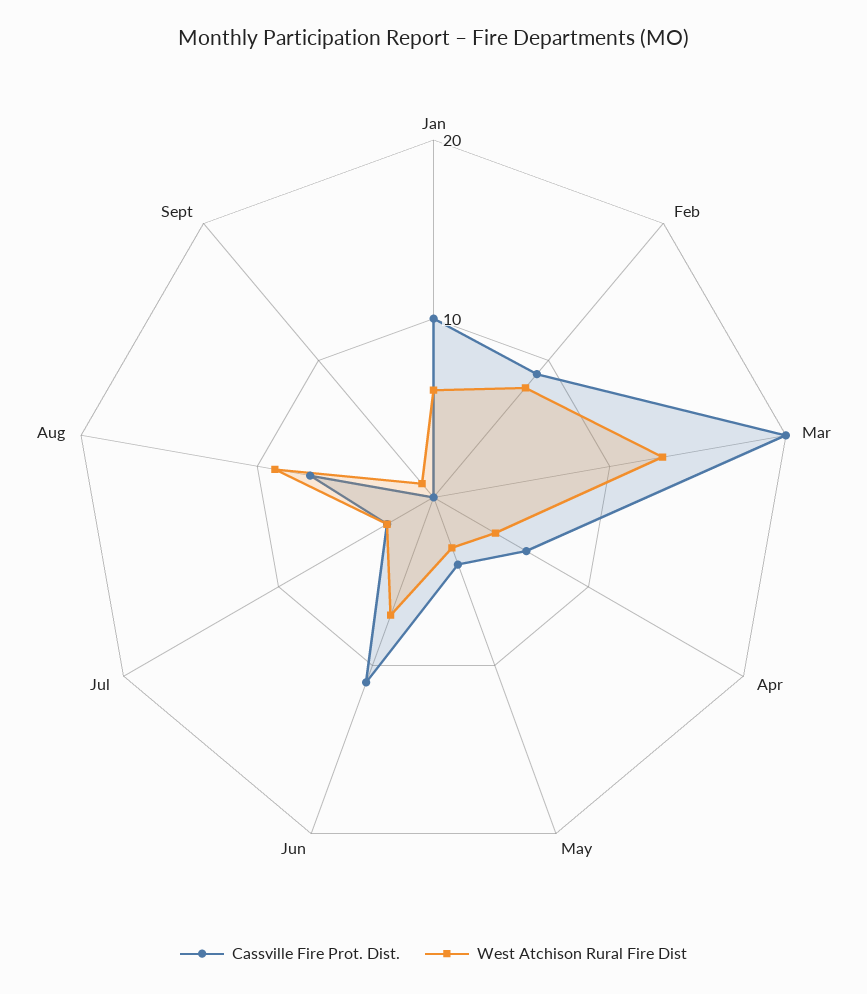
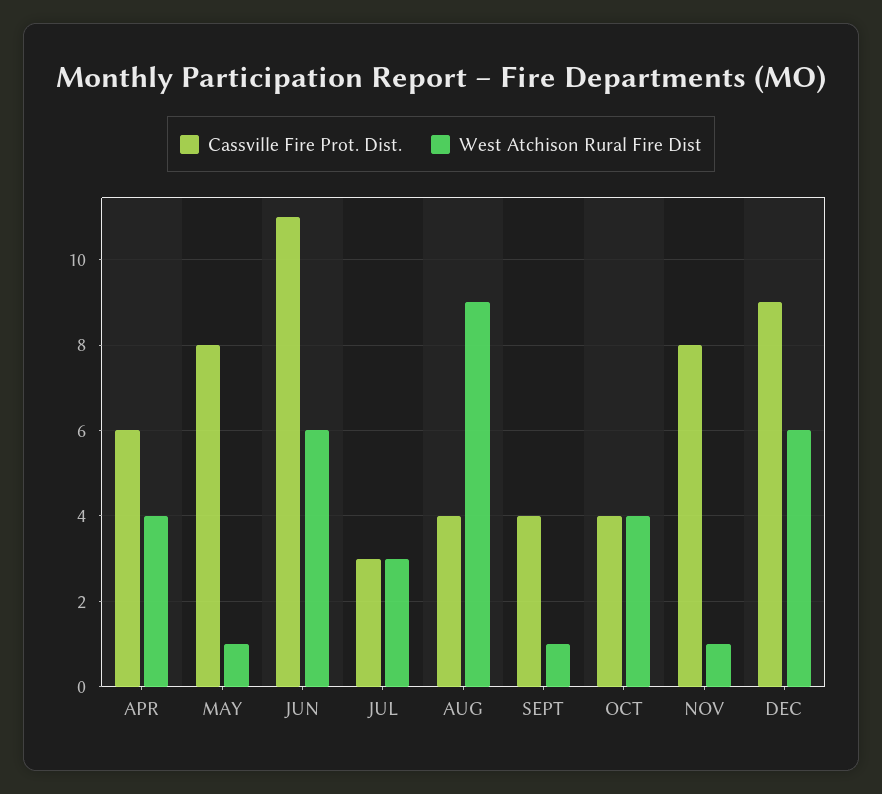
Cassville Fire Prot. Dist., Jan: 10 -> none
West Atchison Rural Fire Dist, Jan: 6 -> none
Cassville Fire Prot. Dist., Feb: 9 -> none
West Atchison Rural Fire Dist, Feb: 8 -> none
Cassville Fire Prot. Dist., Mar: 20 -> none
West Atchison Rural Fire Dist, Mar: 13 -> none
Cassville Fire Prot. Dist., May: 4 -> 8
West Atchison Rural Fire Dist, May: 3 -> 1
West Atchison Rural Fire Dist, Jun: 7 -> 6
Cassville Fire Prot. Dist., Aug: 7 -> 4
Cassville Fire Prot. Dist., Sept: 0 -> 4
Cassville Fire Prot. Dist., OCT: none -> 4
West Atchison Rural Fire Dist, OCT: none -> 4
Cassville Fire Prot. Dist., NOV: none -> 8
West Atchison Rural Fire Dist, NOV: none -> 1
Cassville Fire Prot. Dist., DEC: none -> 9
West Atchison Rural Fire Dist, DEC: none -> 6

